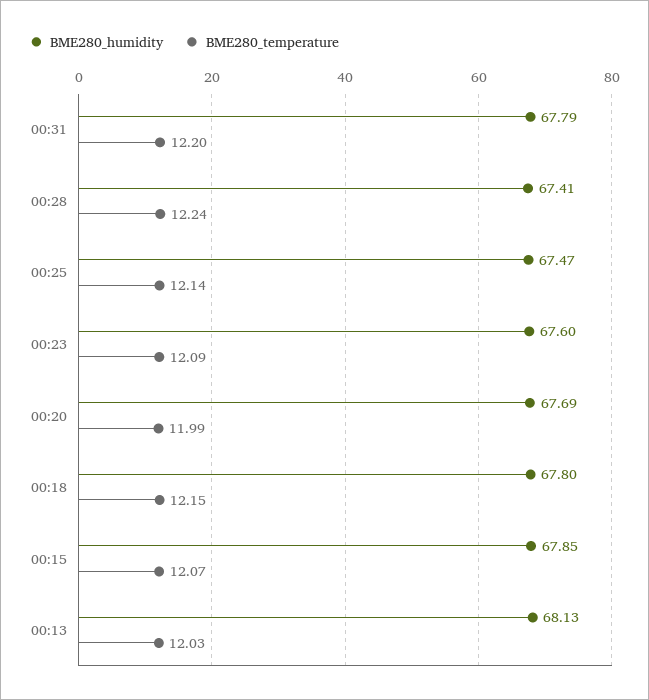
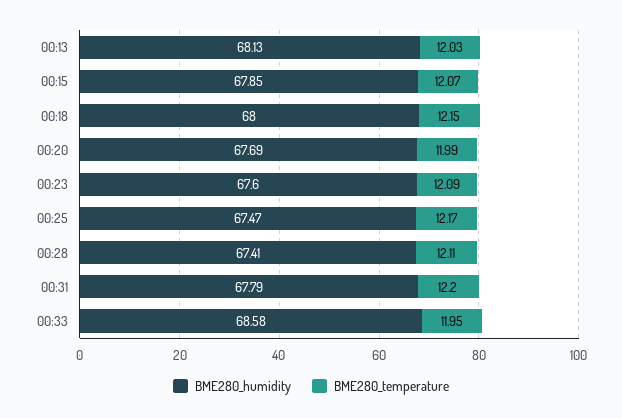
BME280_temperature, 00:28: 12.24 -> 12.11
BME280_temperature, 00:25: 12.14 -> 12.17
BME280_humidity, 00:18: 67.8 -> 68
BME280_humidity, 00:33: none -> 68.58
BME280_temperature, 00:33: none -> 11.95

